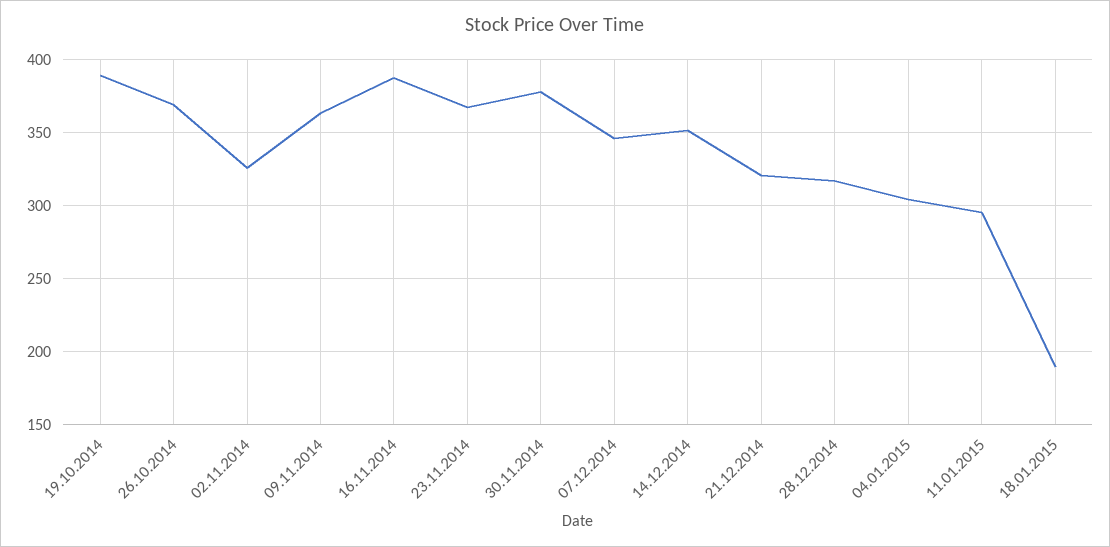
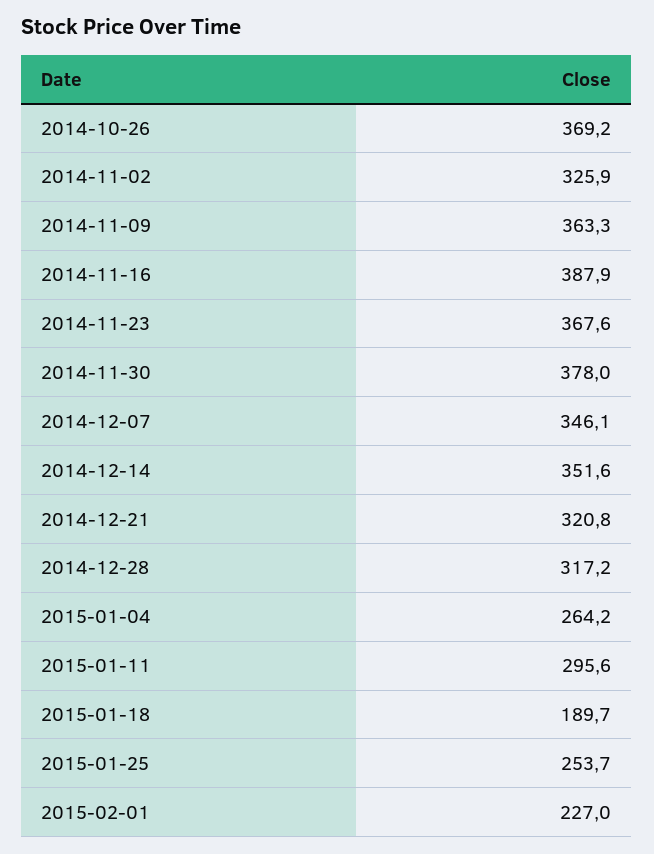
19.10.2014: 390 -> none
04.01.2015: 305 -> 264.2
2015-01-25: none -> 253.7
2015-02-01: none -> 227

